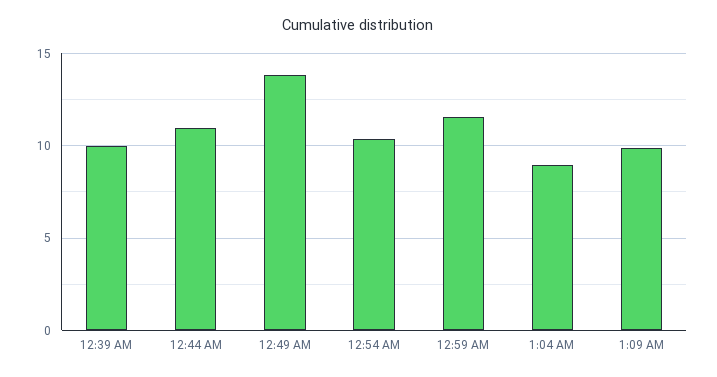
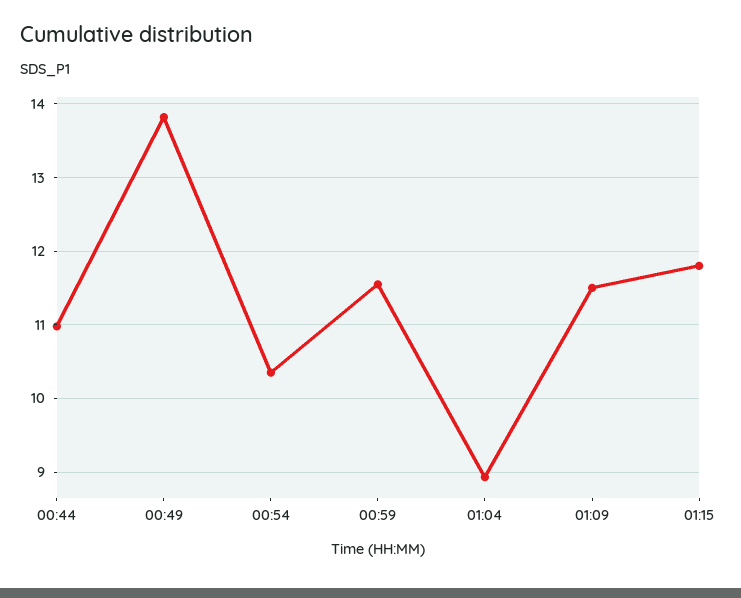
12:39 AM: 10 -> none
1:09 AM: 10 -> 11.5
01:15: none -> 11.8

